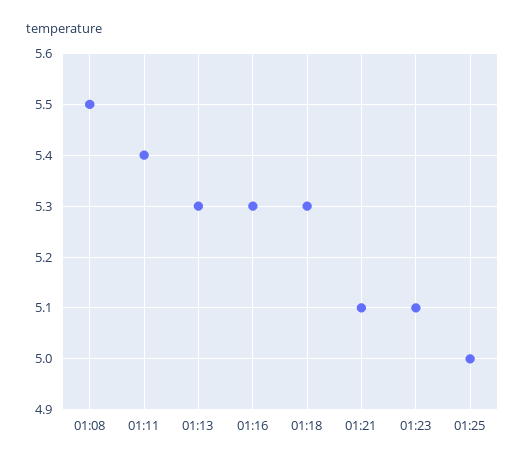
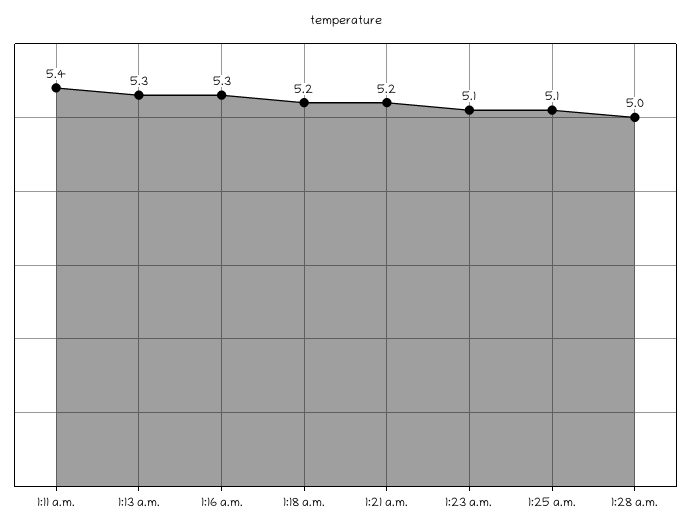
01:08: 5.5 -> none
01:18: 5.3 -> 5.2
01:21: 5.1 -> 5.2
01:25: 5 -> 5.1
1:28 a.m.: none -> 5

